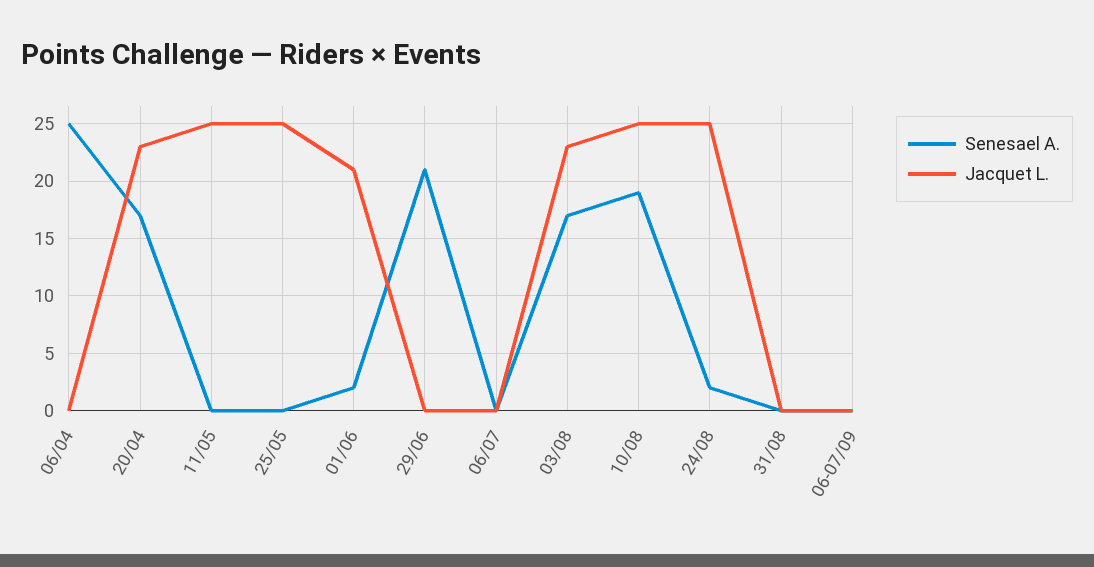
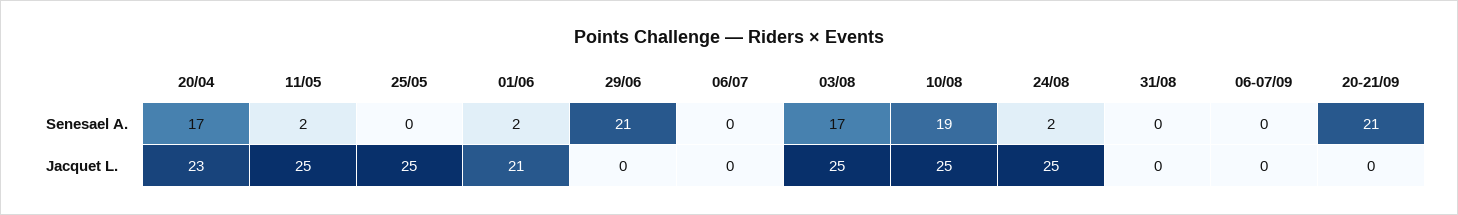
Senesael A., 06/04: 25 -> none
Jacquet L., 06/04: 0 -> none
Senesael A., 11/05: 0 -> 2
Jacquet L., 03/08: 23 -> 25
Senesael A., 20-21/09: none -> 21
Jacquet L., 20-21/09: none -> 0

